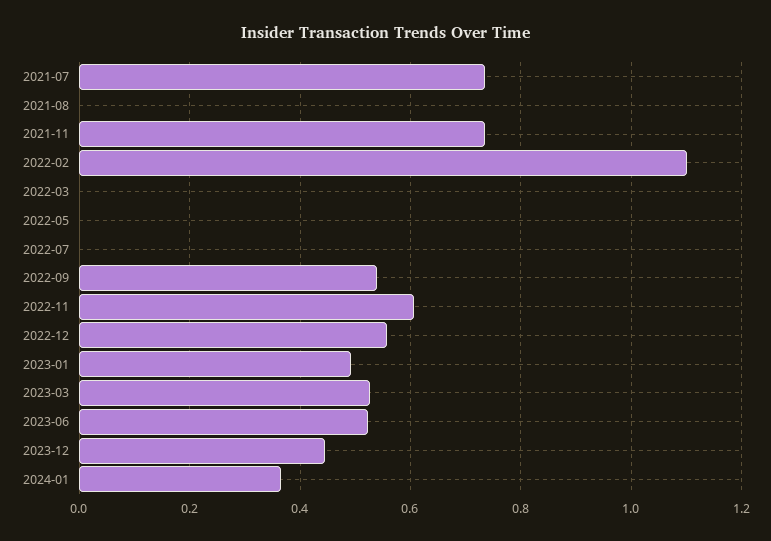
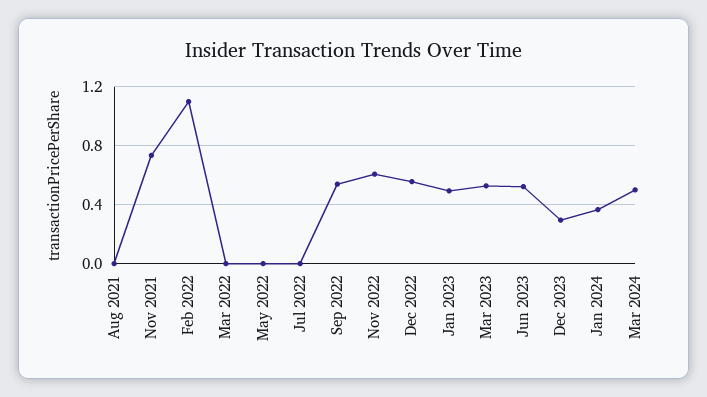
2021-07: 0.74 -> none
2023-12: 0.44 -> 0.3
Mar 2024: none -> 0.5

